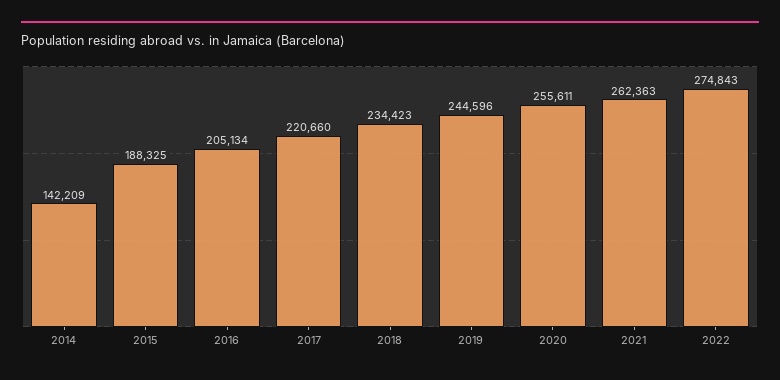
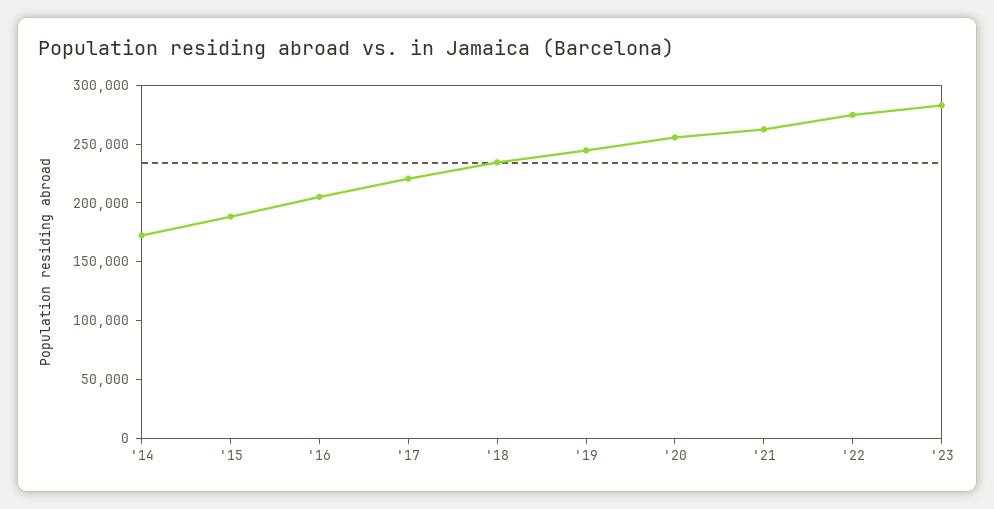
2014: 142209 -> 170000
'23: none -> 280000

